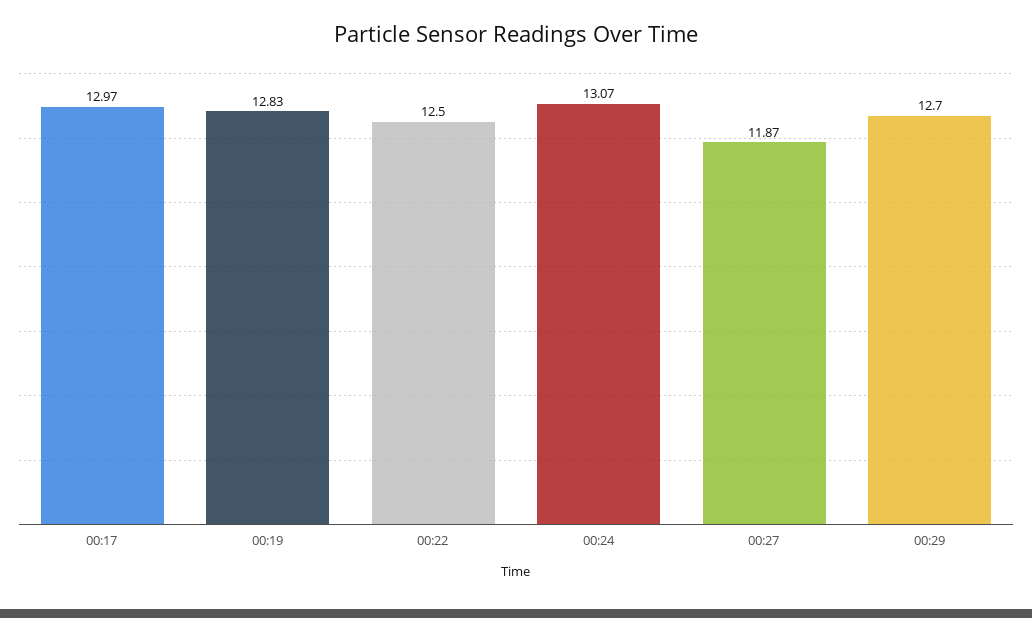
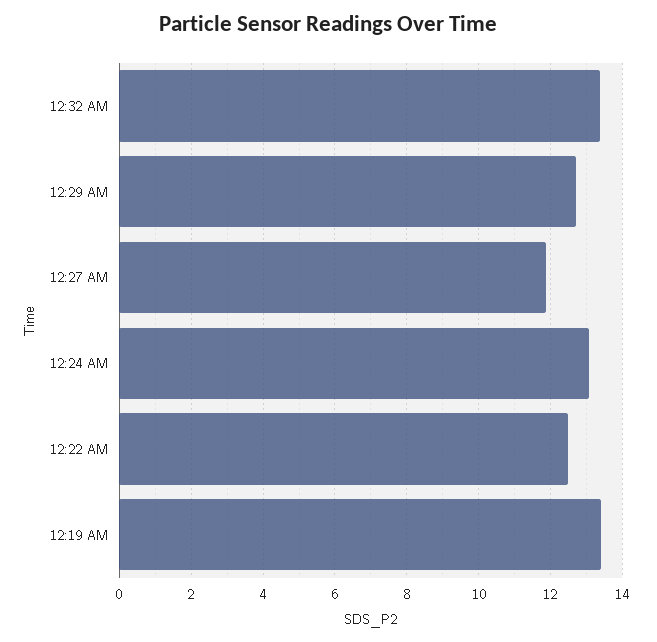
00:17: 12.97 -> none
00:19: 12.83 -> 13.4
12:32 AM: none -> 13.4

